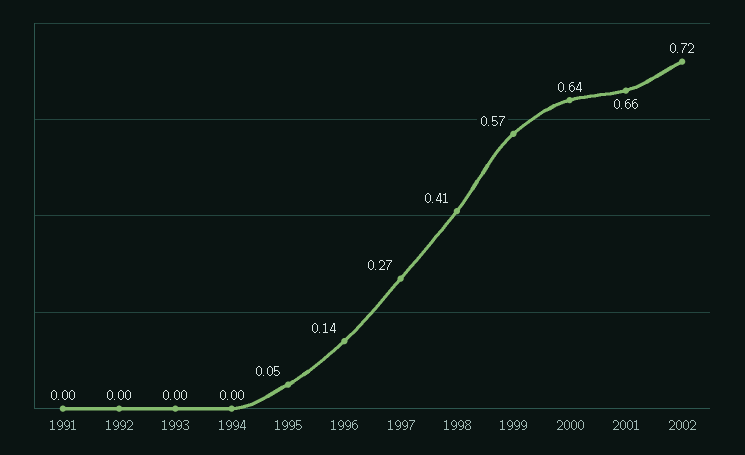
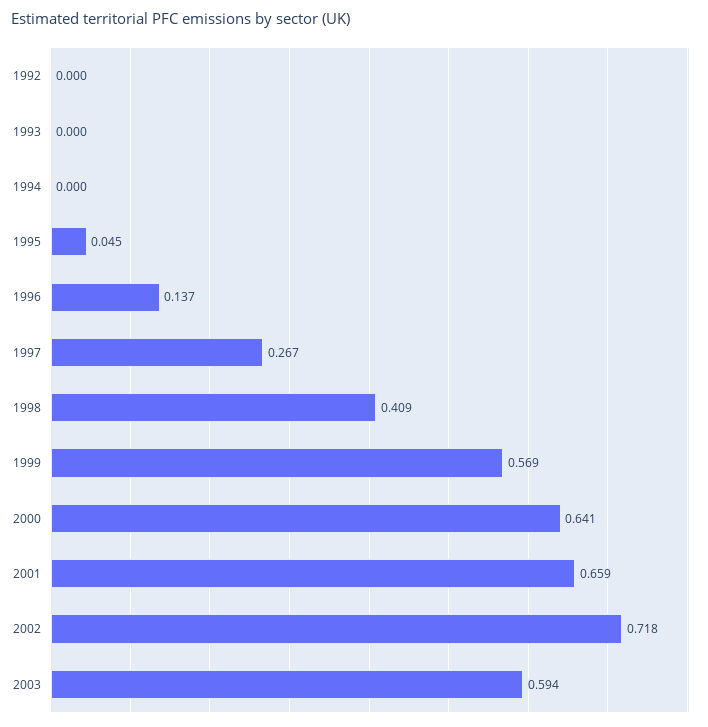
1991: 0 -> none
2003: none -> 0.594

